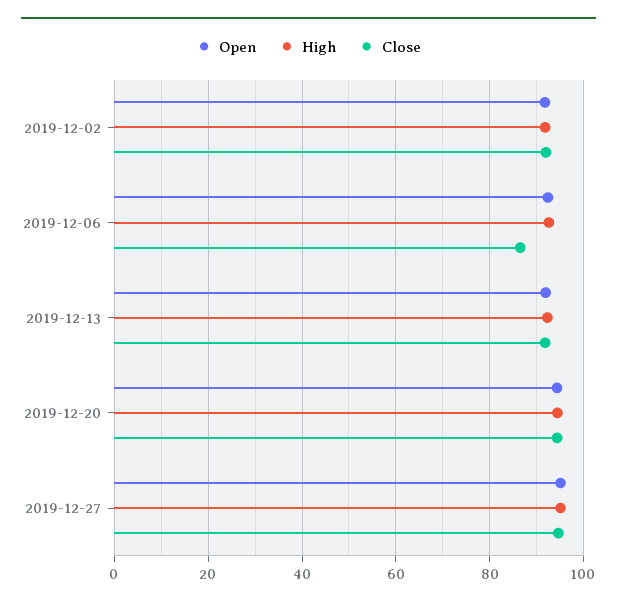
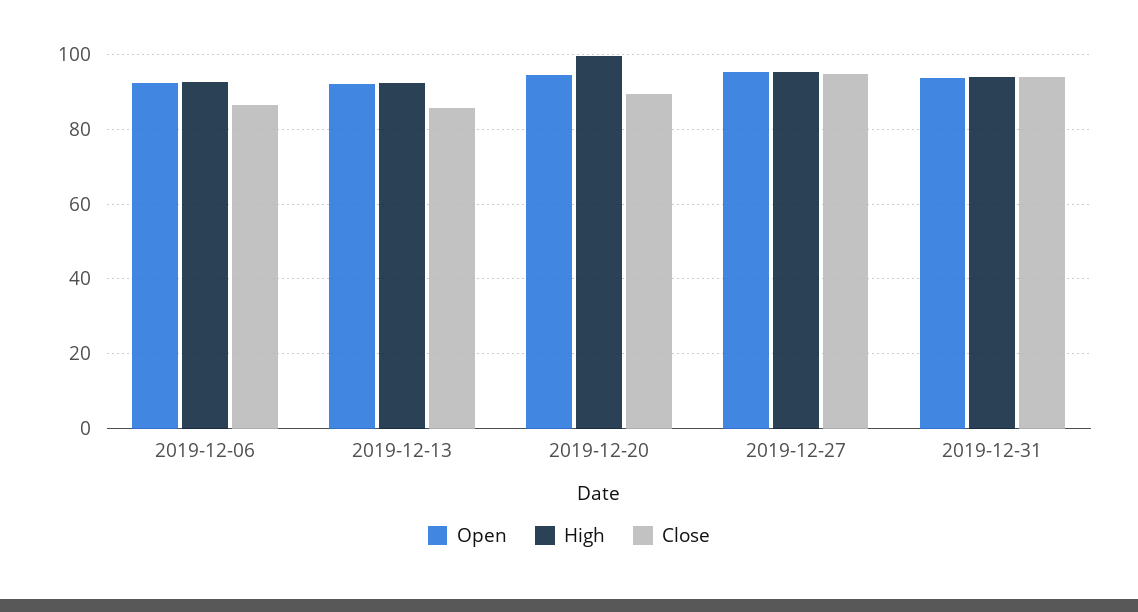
Open, 2019-12-02: 92 -> none
High, 2019-12-02: 92 -> none
Close, 2019-12-02: 92 -> none
Close, 2019-12-13: 92 -> 86
High, 2019-12-20: 94 -> 100
Close, 2019-12-20: 94 -> 90
Open, 2019-12-31: none -> 94
High, 2019-12-31: none -> 94
Close, 2019-12-31: none -> 94

